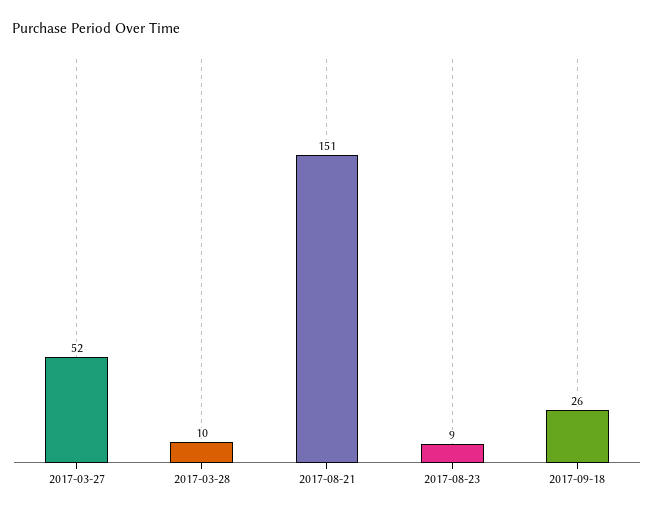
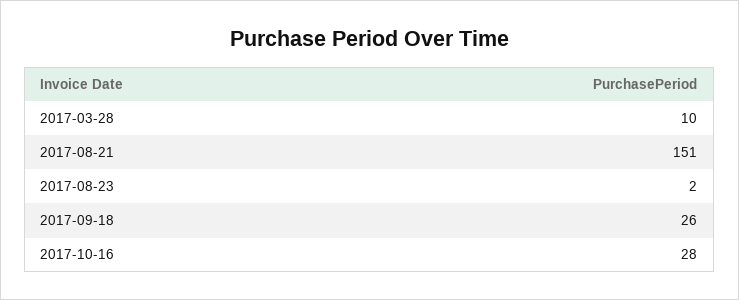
2017-03-27: 52 -> none
2017-08-23: 9 -> 2
2017-10-16: none -> 28

